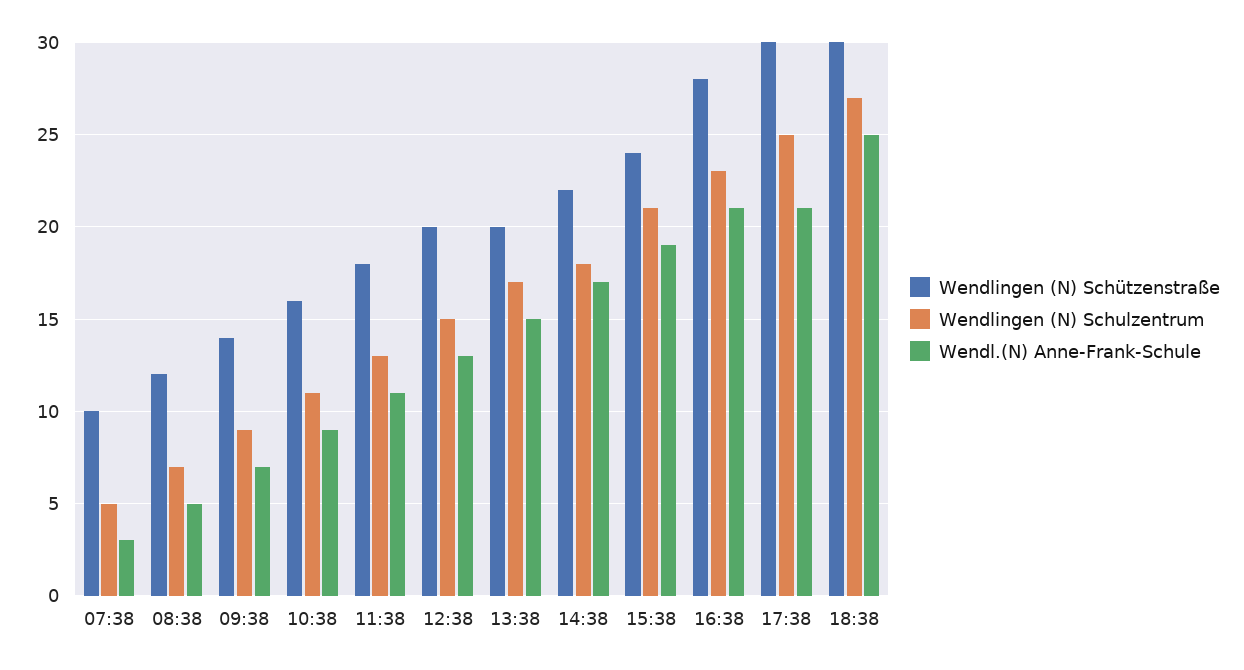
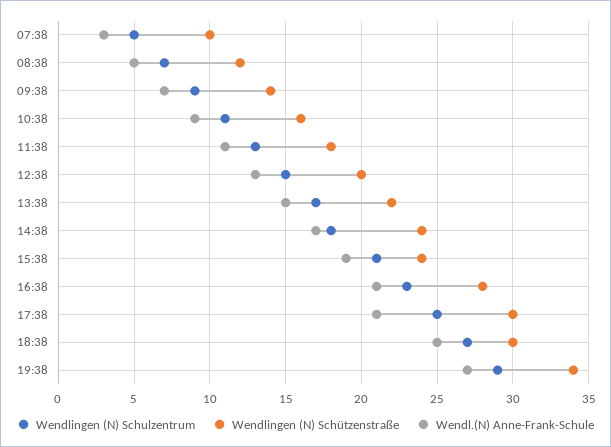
Wendlingen (N) Schützenstraße, 13:38: 20 -> 22
Wendlingen (N) Schützenstraße, 14:38: 22 -> 24
Wendlingen (N) Schulzentrum, 19:38: none -> 29
Wendlingen (N) Schützenstraße, 19:38: none -> 34
Wendl.(N) Anne-Frank-Schule, 19:38: none -> 27

